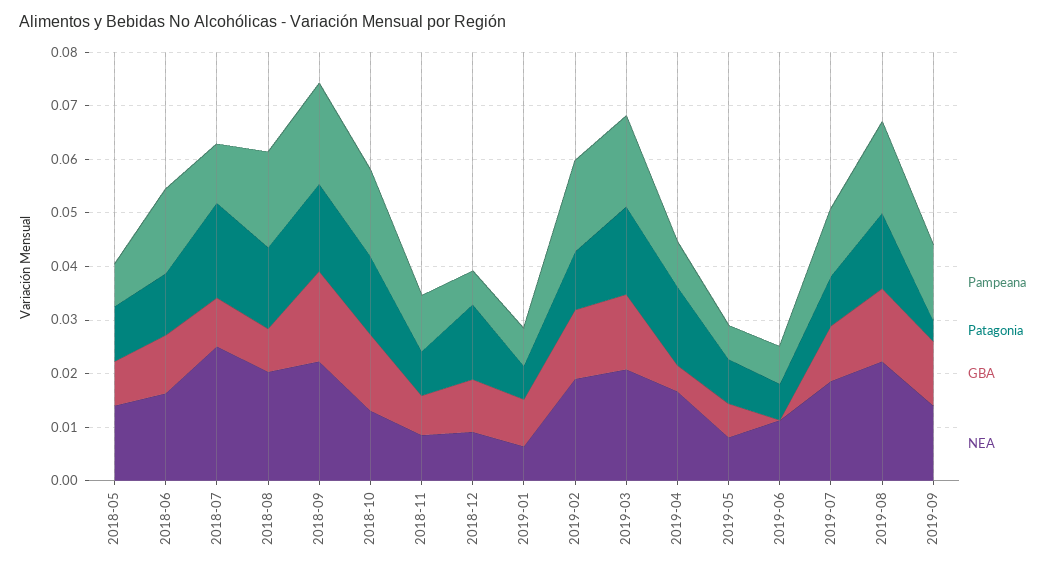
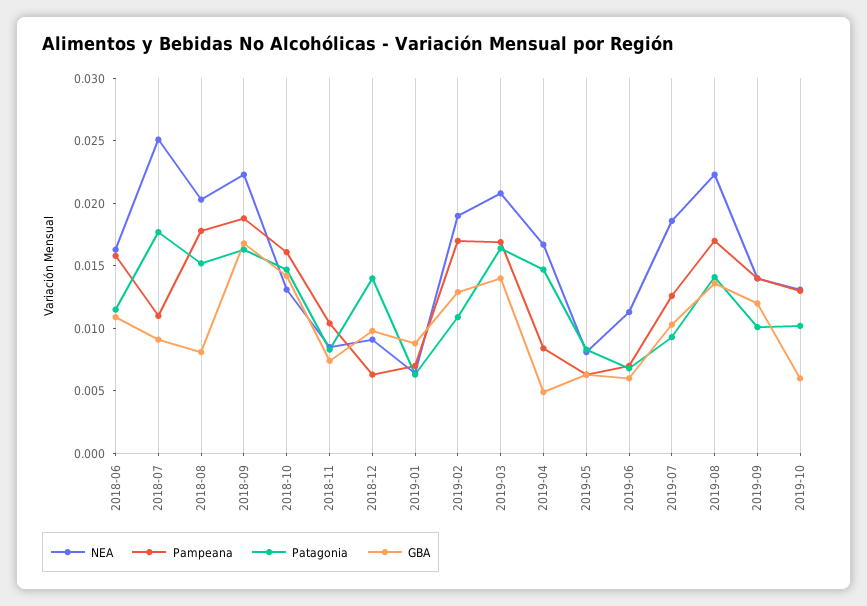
Pampeana, 2018-05: 0.008 -> none
Patagonia, 2018-05: 0.01 -> none
GBA, 2018-05: 0.008 -> none
NEA, 2018-05: 0.014 -> none
GBA, 2019-06: 0 -> 0.006
Patagonia, 2019-09: 0.004 -> 0.01
NEA, 2019-10: none -> 0.013
Pampeana, 2019-10: none -> 0.013
Patagonia, 2019-10: none -> 0.01
GBA, 2019-10: none -> 0.006

